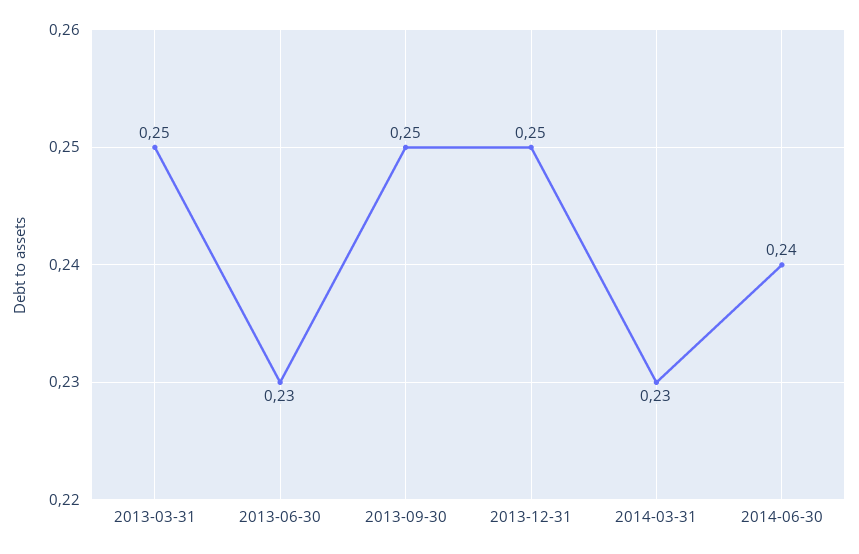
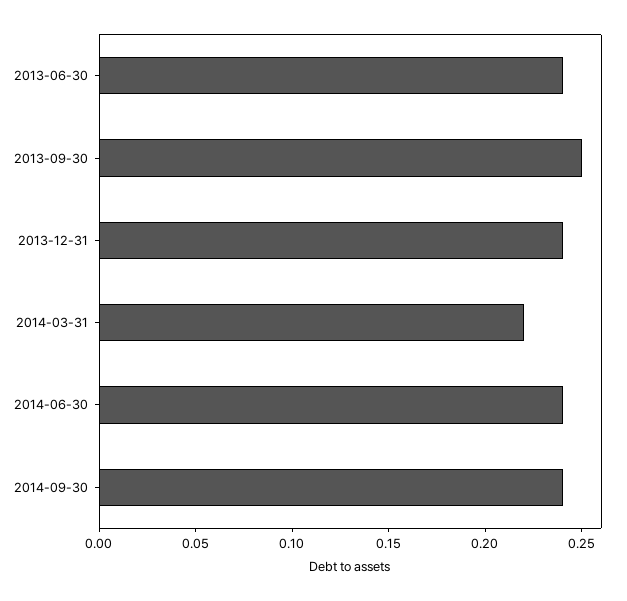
2013-03-31: 0.25 -> none
2013-06-30: 0.23 -> 0.24
2013-12-31: 0.25 -> 0.24
2014-03-31: 0.23 -> 0.22
2014-09-30: none -> 0.24

